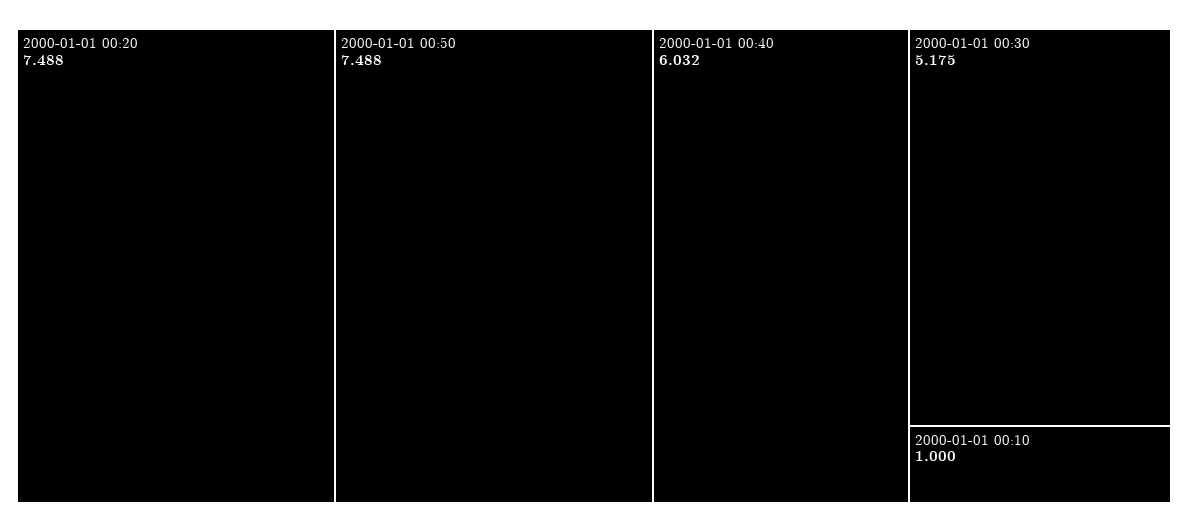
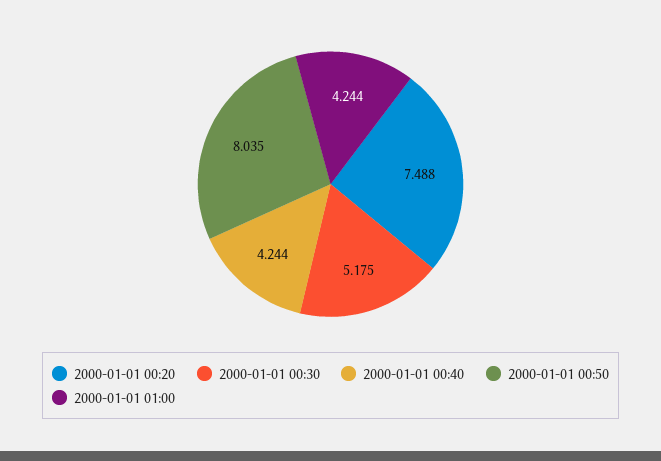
2000-01-01 00:50: 7.488 -> 8.035
2000-01-01 00:40: 6.032 -> 4.244
2000-01-01 00:10: 1 -> none
2000-01-01 01:00: none -> 4.244

